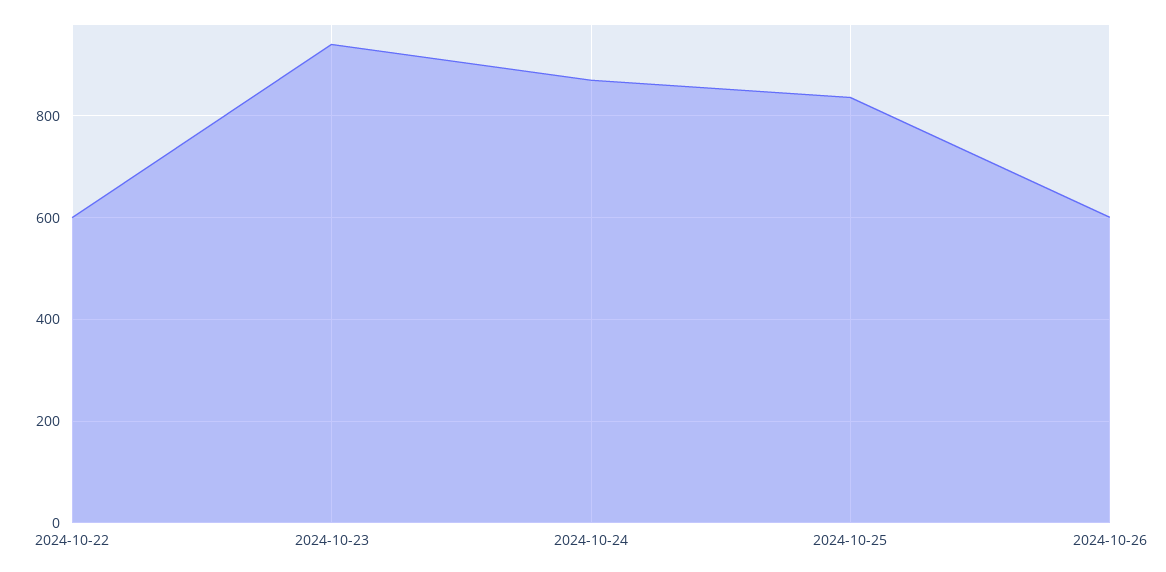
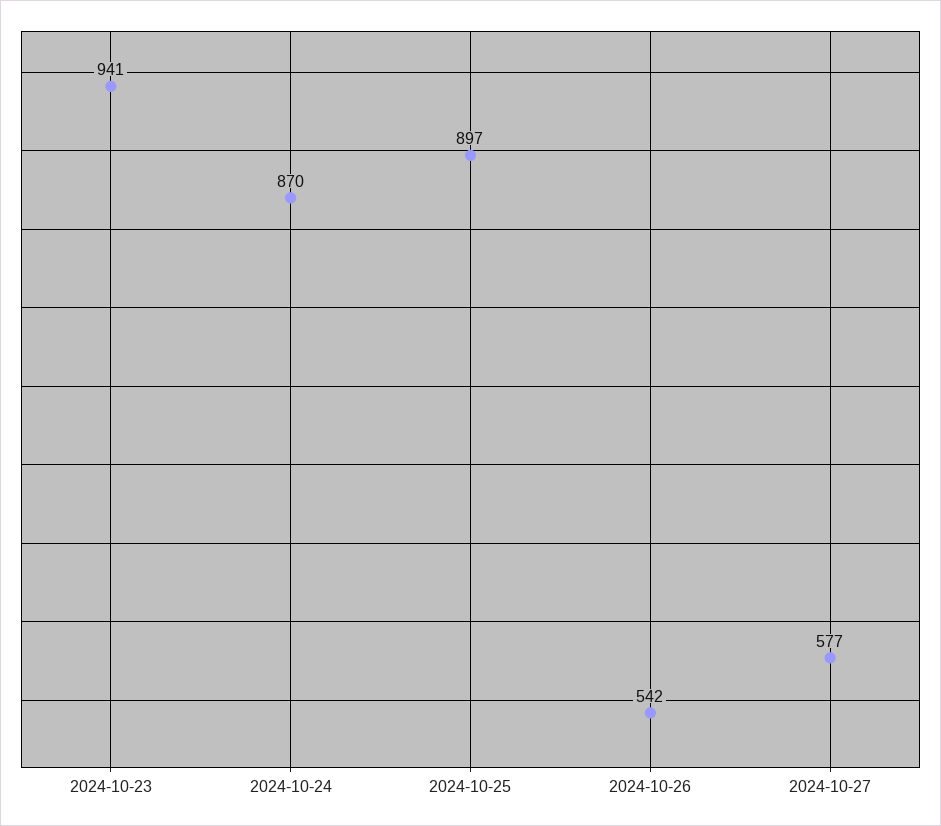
2024-10-22: 600 -> none
2024-10-25: 840 -> 897
2024-10-26: 600 -> 542
2024-10-27: none -> 577

